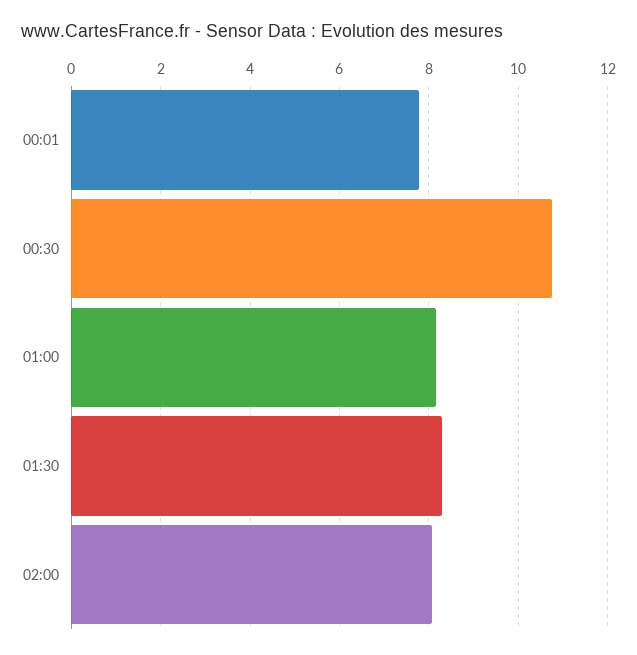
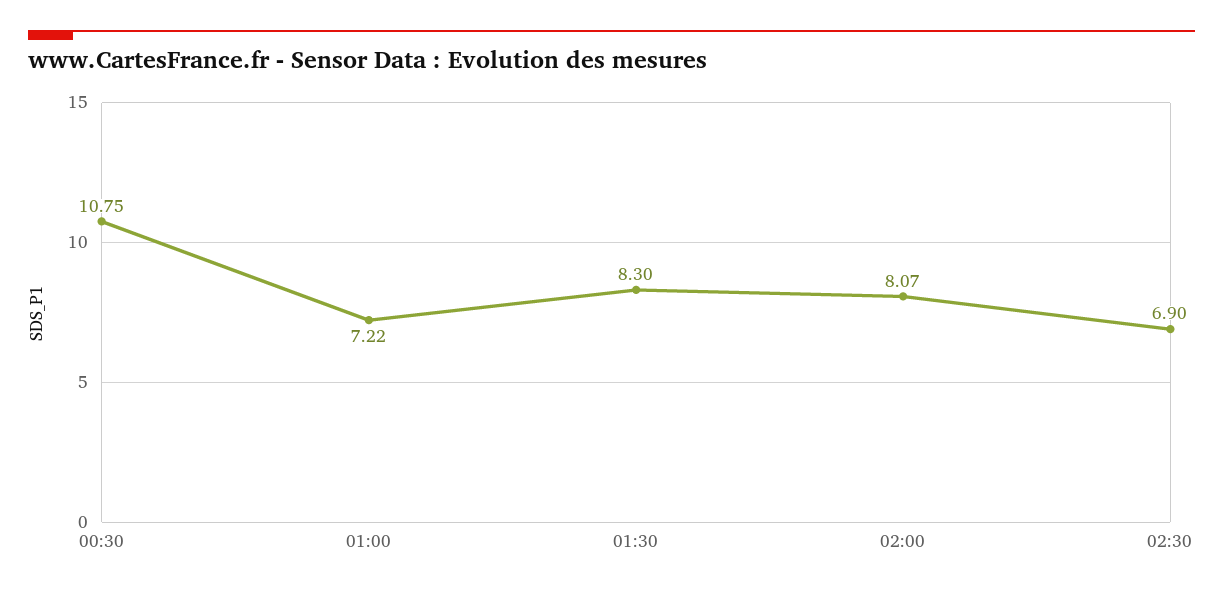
00:01: 7.8 -> none
01:00: 8.2 -> 7.22
02:30: none -> 6.9

